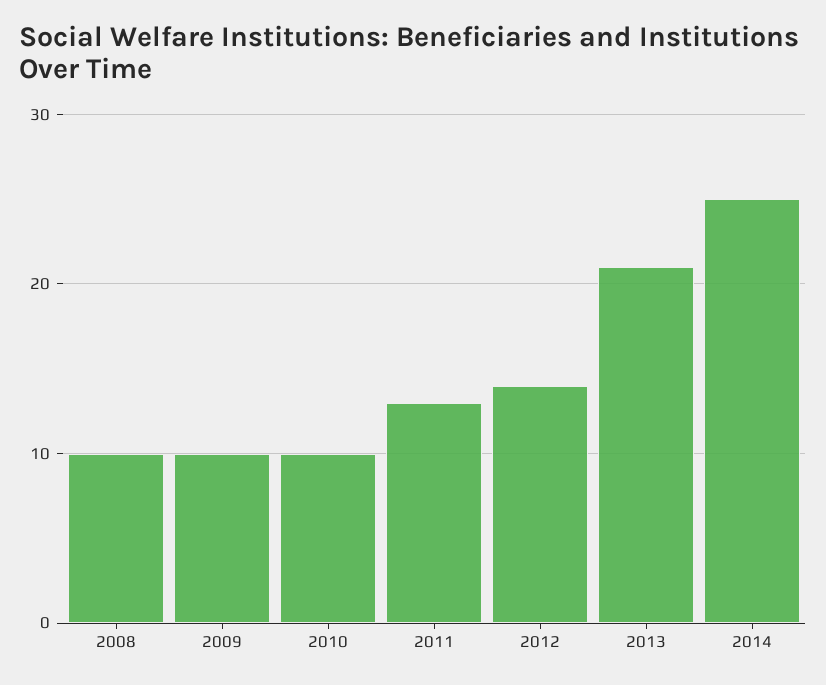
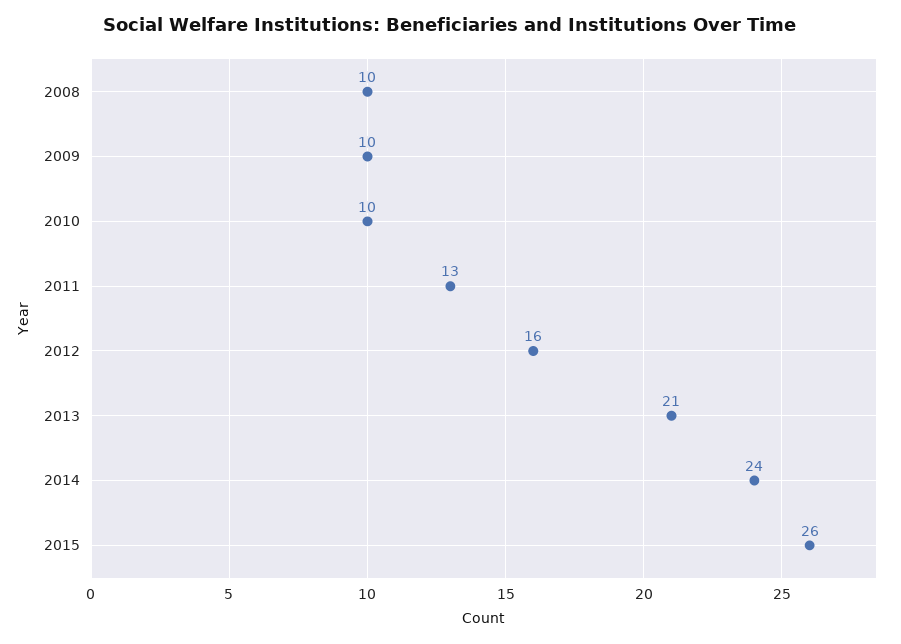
2012: 14 -> 16
2014: 25 -> 24
2015: none -> 26

